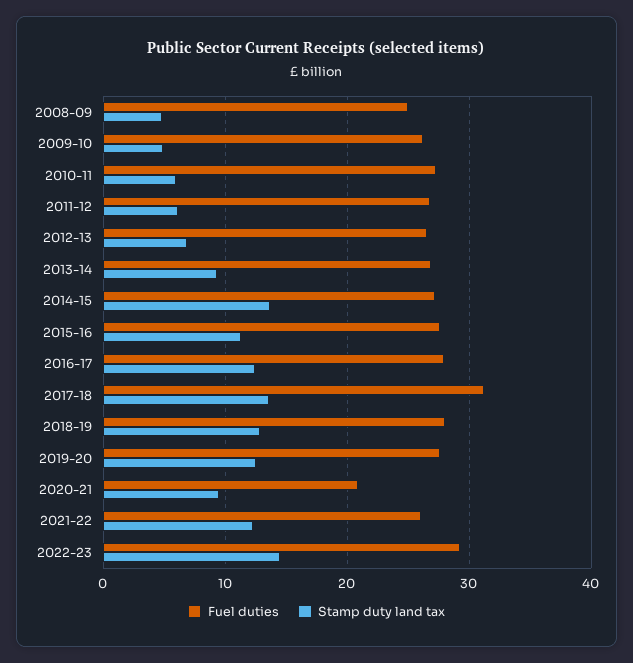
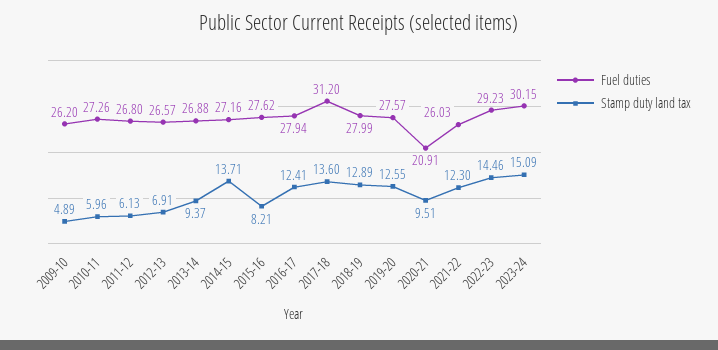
Fuel duties, 2008-09: 25 -> none
Stamp duty land tax, 2008-09: 5 -> none
Stamp duty land tax, 2015-16: 11 -> 8.21
Fuel duties, 2023-24: none -> 30.15
Stamp duty land tax, 2023-24: none -> 15.09

